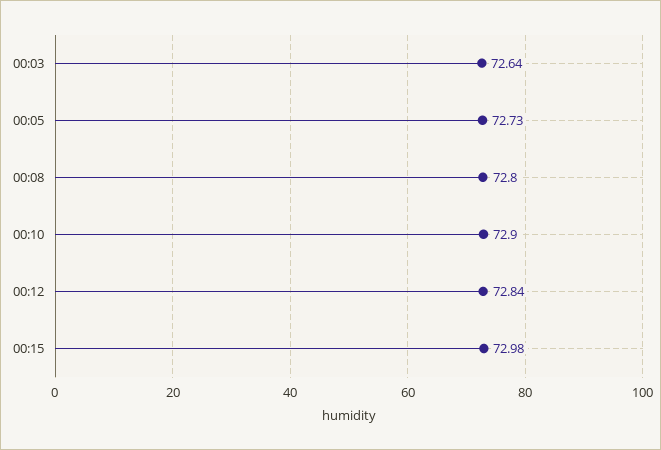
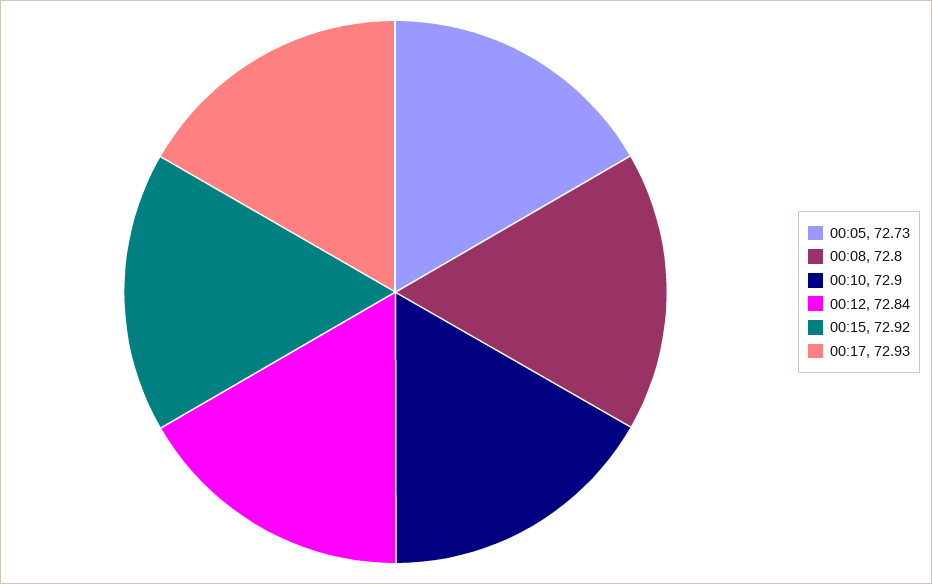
00:03: 72.64 -> none
00:15: 72.98 -> 72.92
00:17: none -> 72.93

